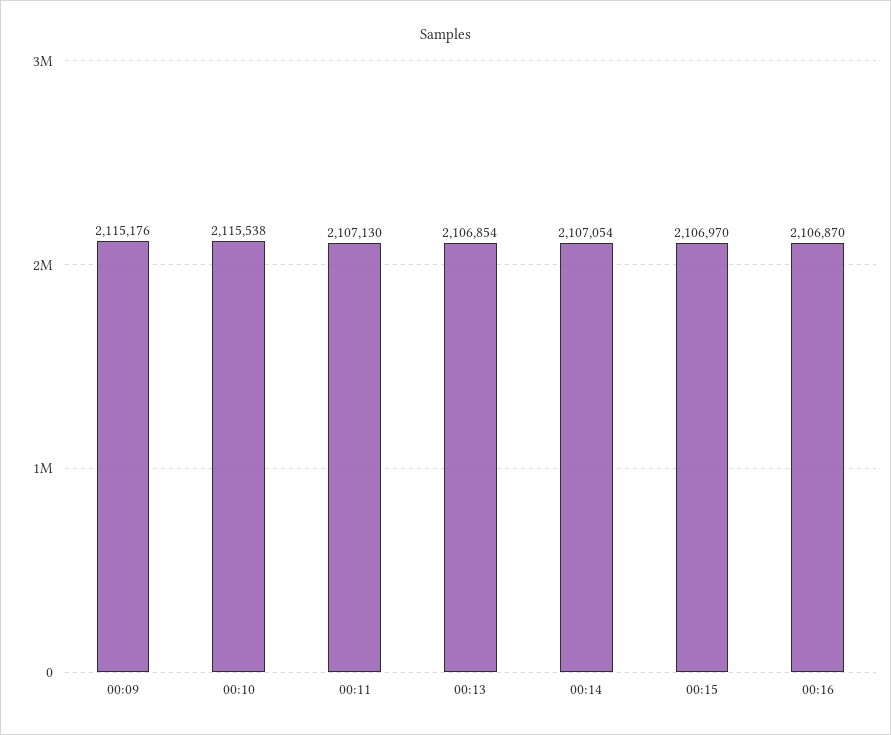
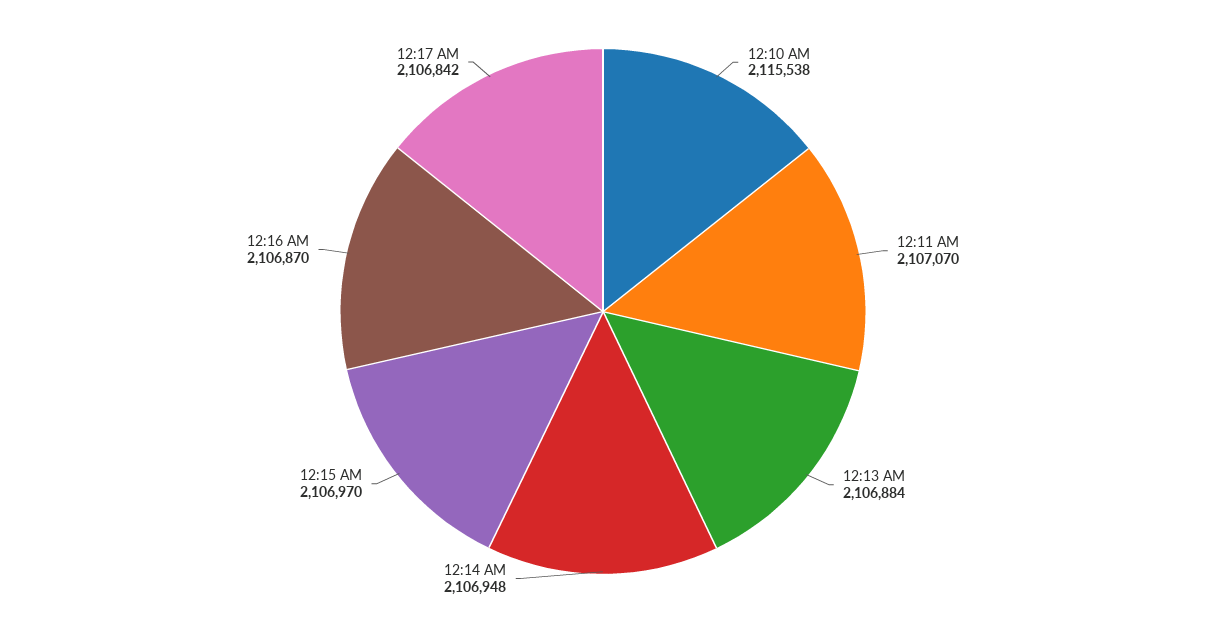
00:09: 2115176 -> none
00:11: 2107130 -> 2107070
00:13: 2106854 -> 2106884
00:14: 2107054 -> 2106948
12:17 AM: none -> 2106842

